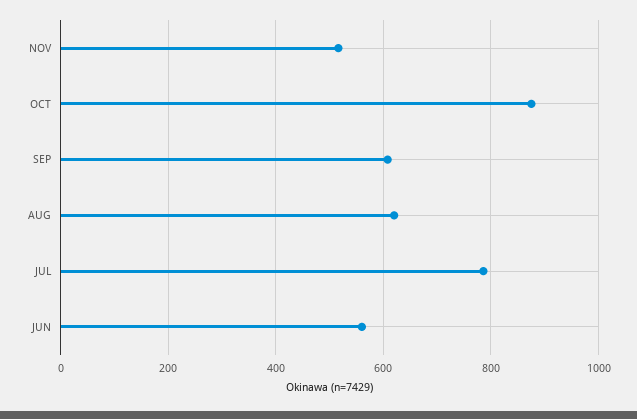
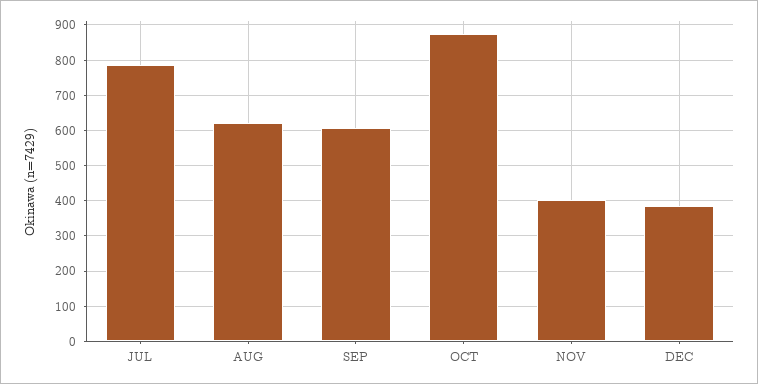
NOV: 520 -> 400
JUN: 560 -> none
DEC: none -> 380

